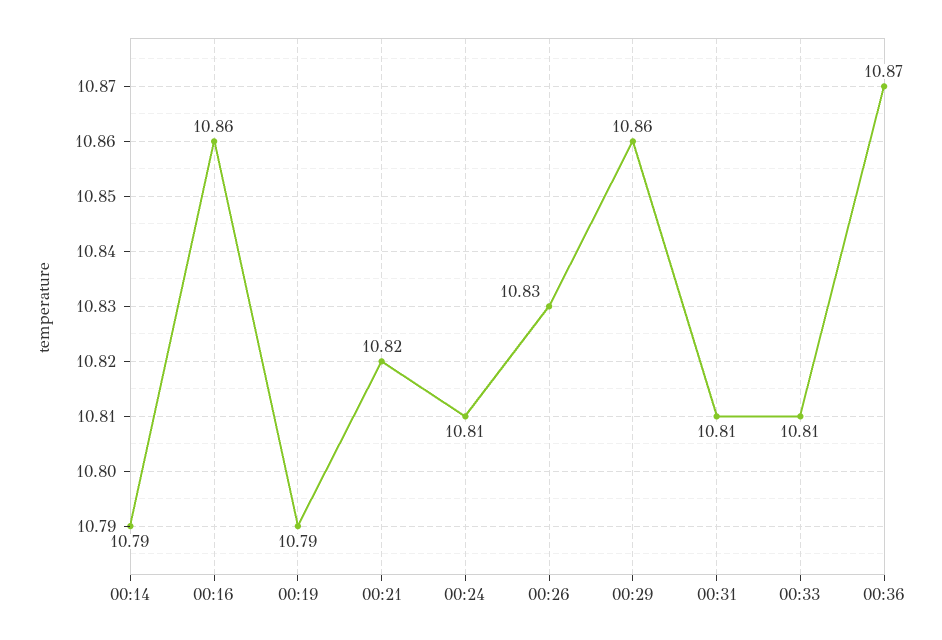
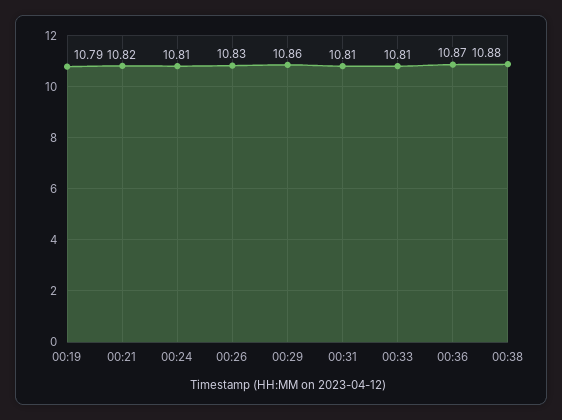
00:14: 10.79 -> none
00:16: 10.86 -> none
00:38: none -> 10.88

